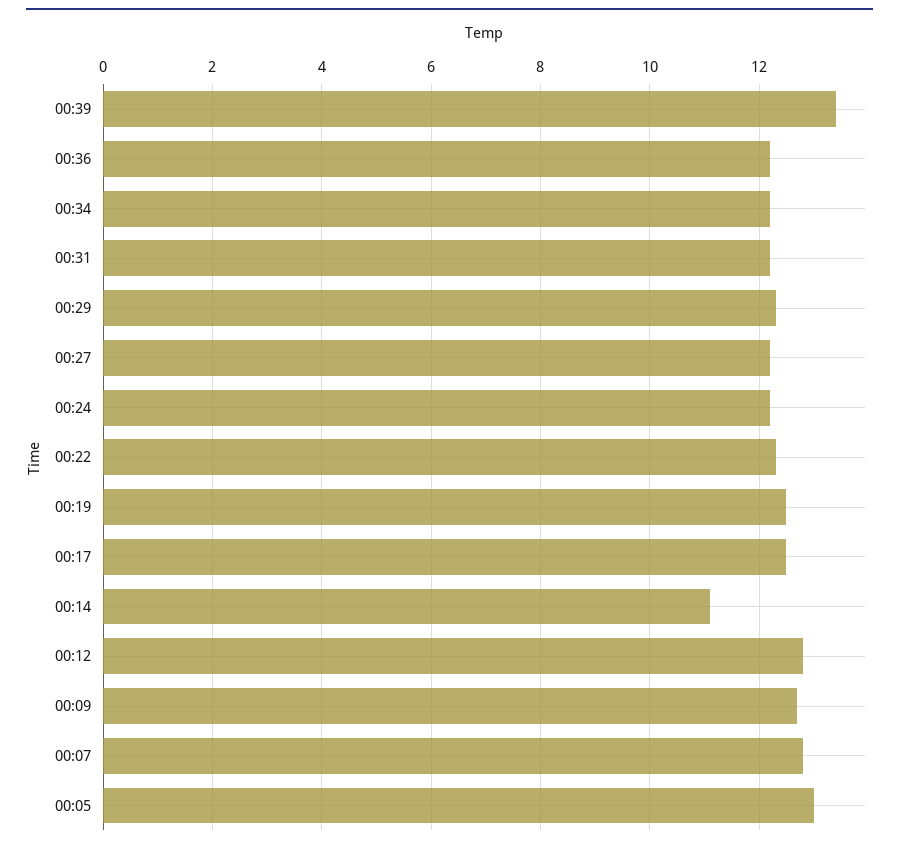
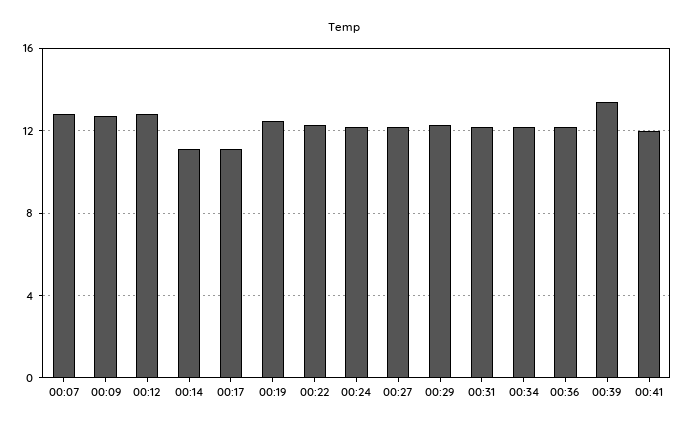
00:17: 12.5 -> 11
00:05: 13 -> none
00:41: none -> 12

